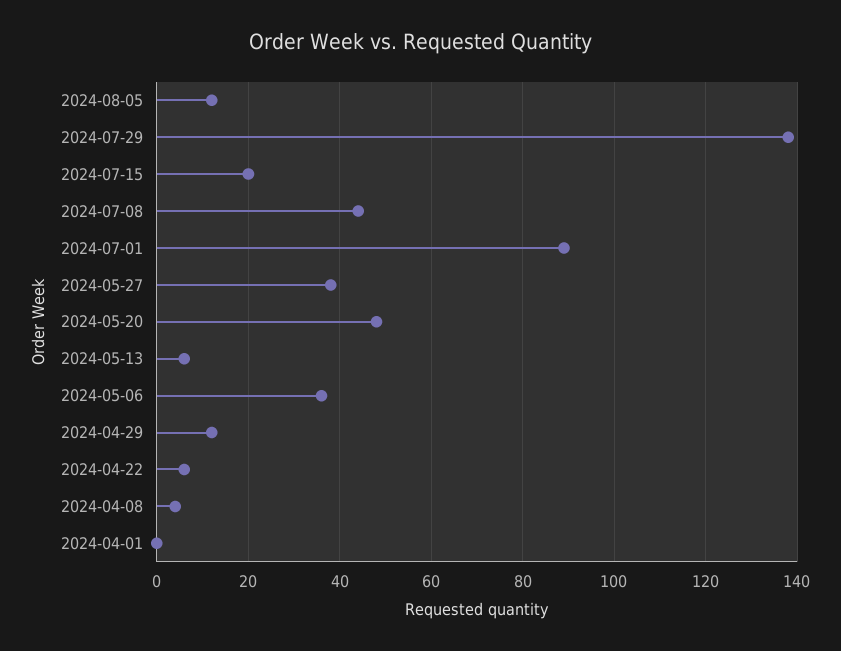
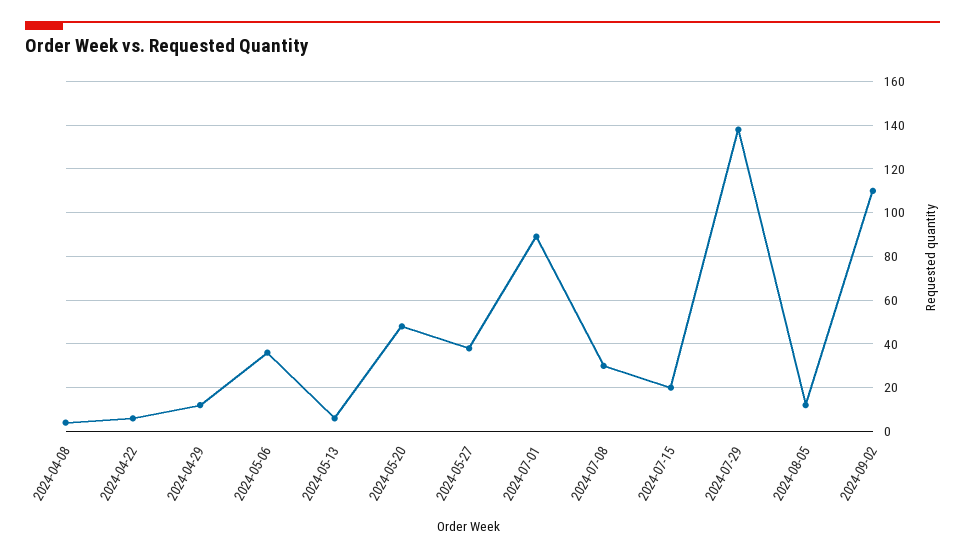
2024-07-08: 45 -> 30
2024-04-01: 0 -> none
2024-09-02: none -> 110

